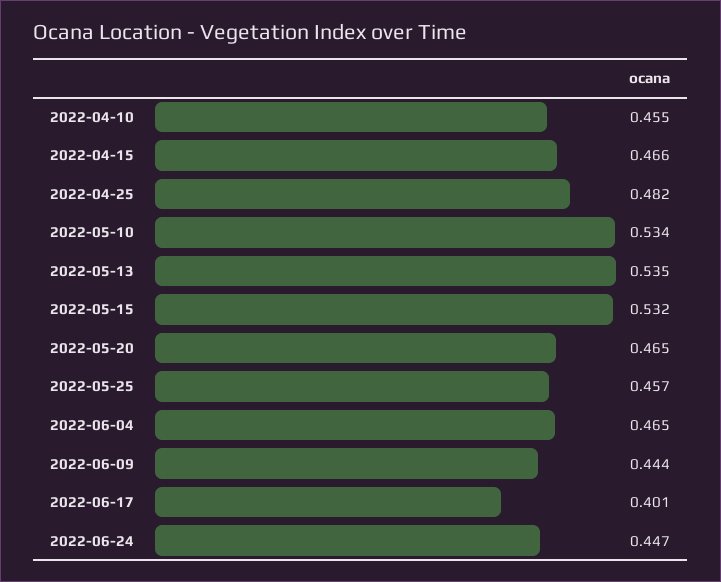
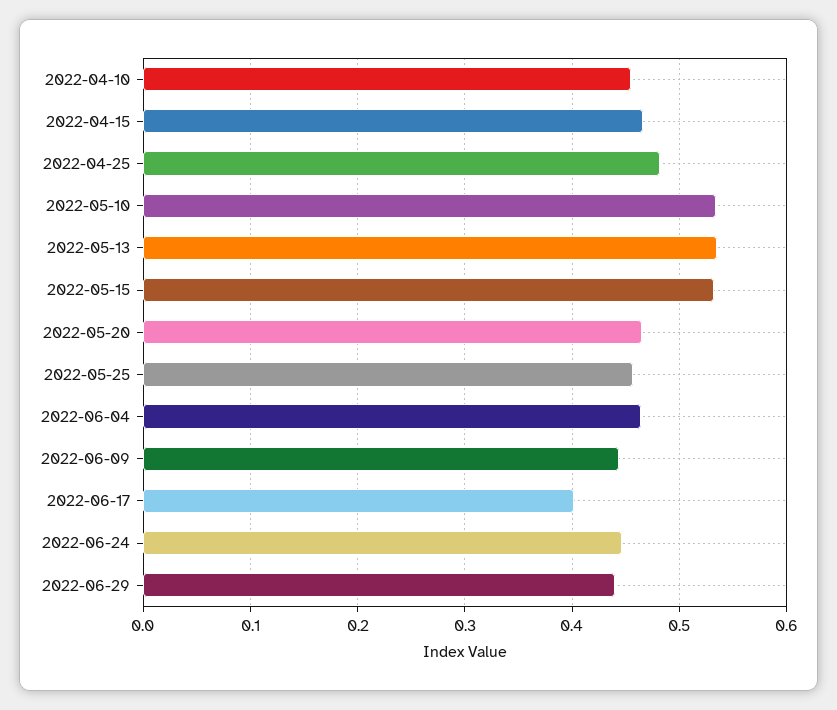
2022-06-29: none -> 0.44

